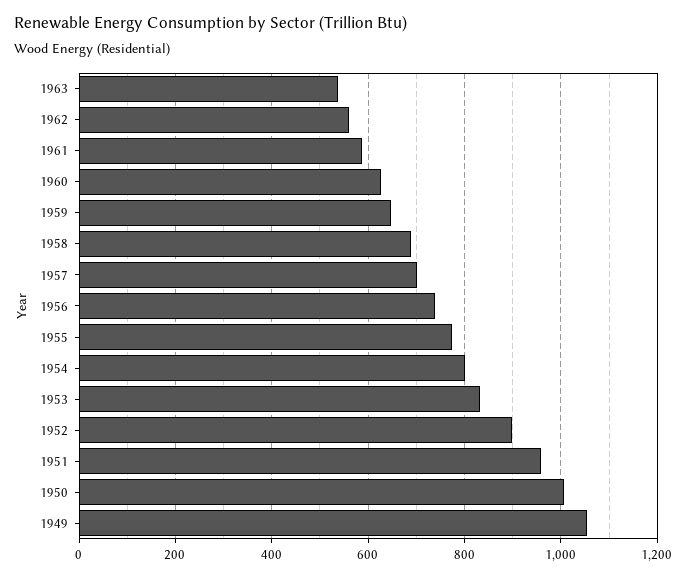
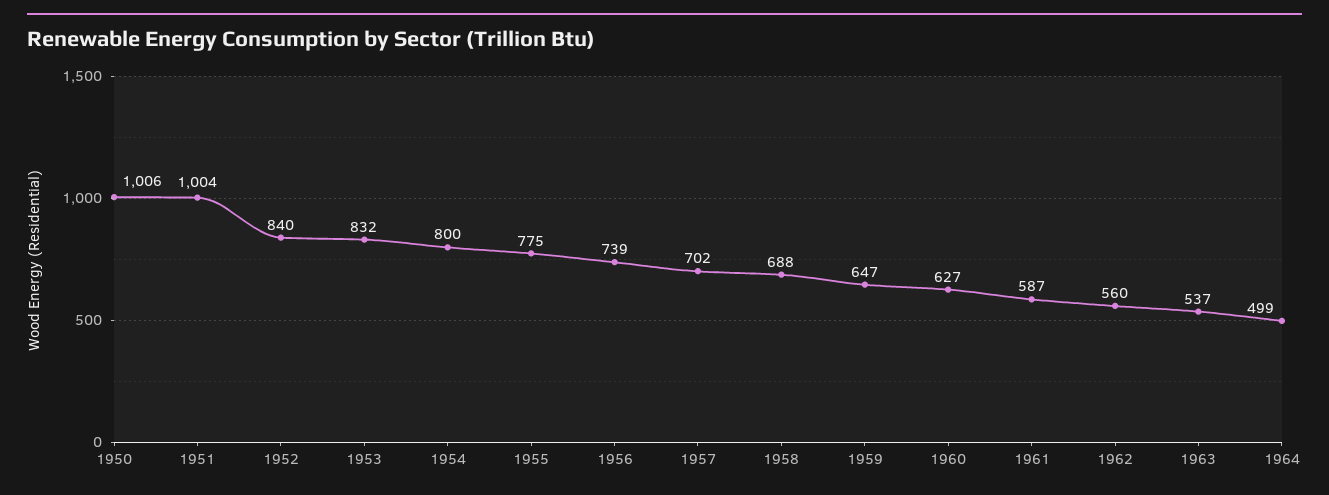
1952: 900 -> 840
1951: 960 -> 1004
1949: 1060 -> none
1964: none -> 499

